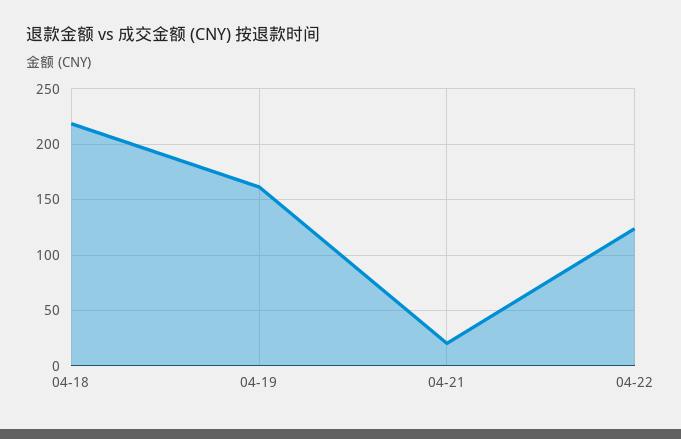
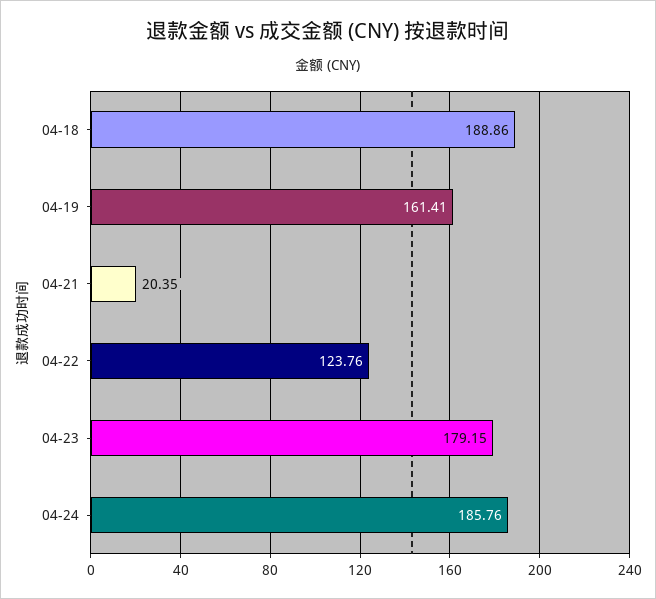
04-18: 220 -> 188.86
04-23: none -> 179.15
04-24: none -> 185.76

